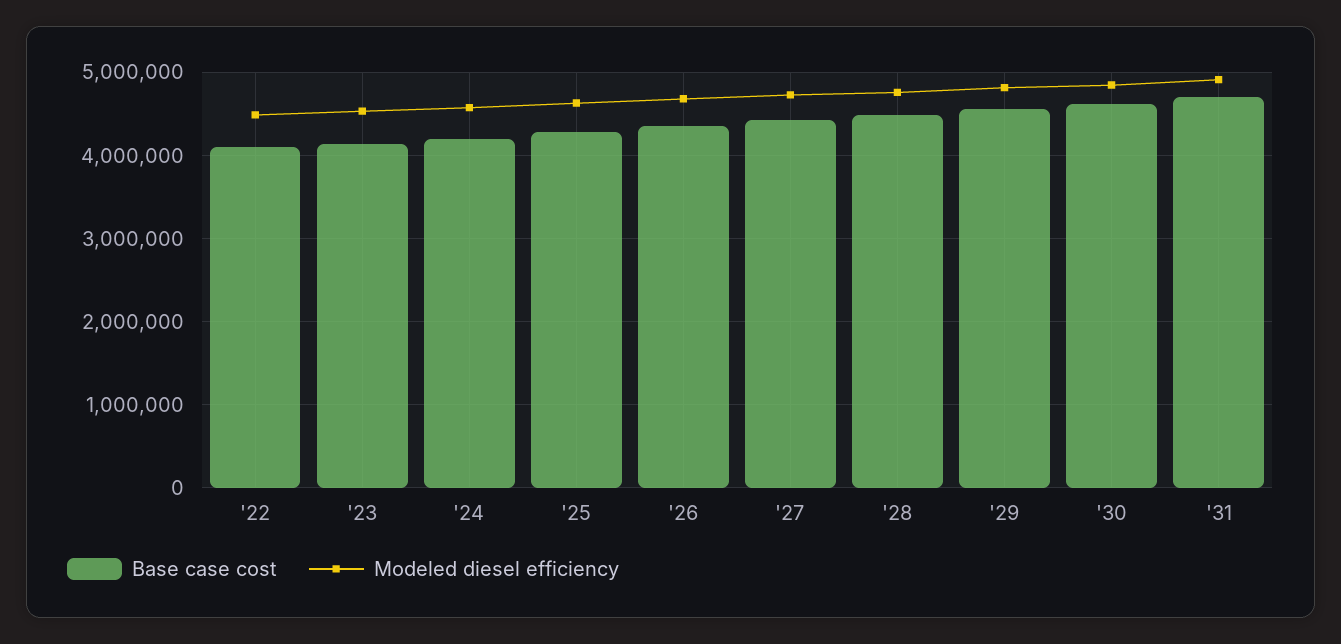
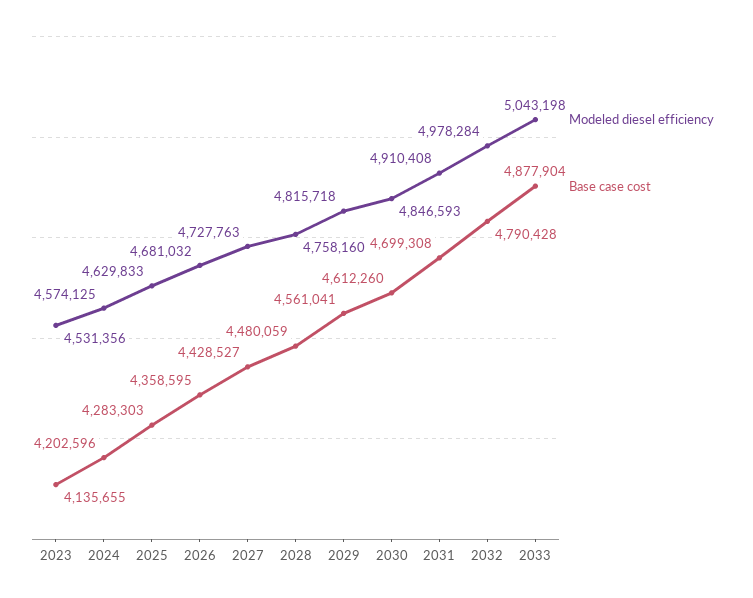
Base case cost, '22: 4100000 -> none
Modeled diesel efficiency, '22: 4500000 -> none
Modeled diesel efficiency, 2032: none -> 4978284
Base case cost, 2032: none -> 4790428
Modeled diesel efficiency, 2033: none -> 5043198
Base case cost, 2033: none -> 4877904

